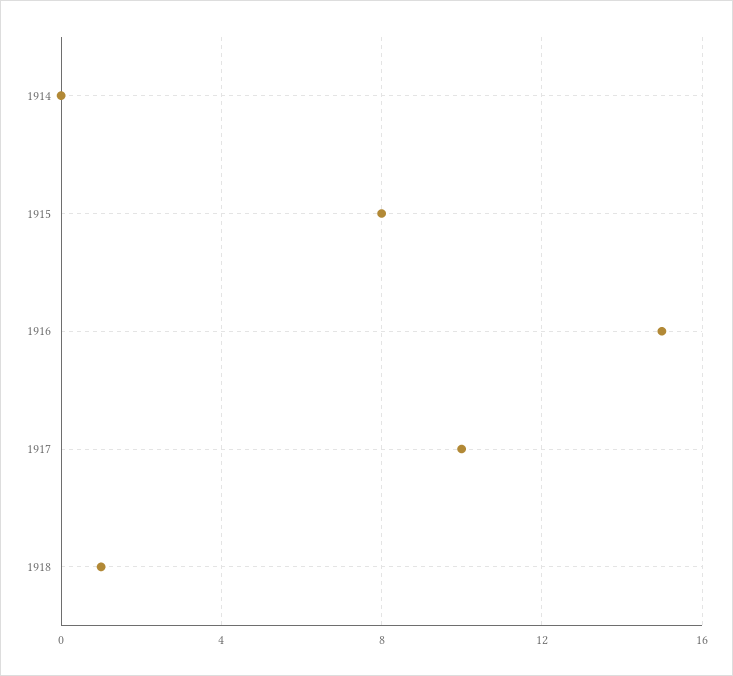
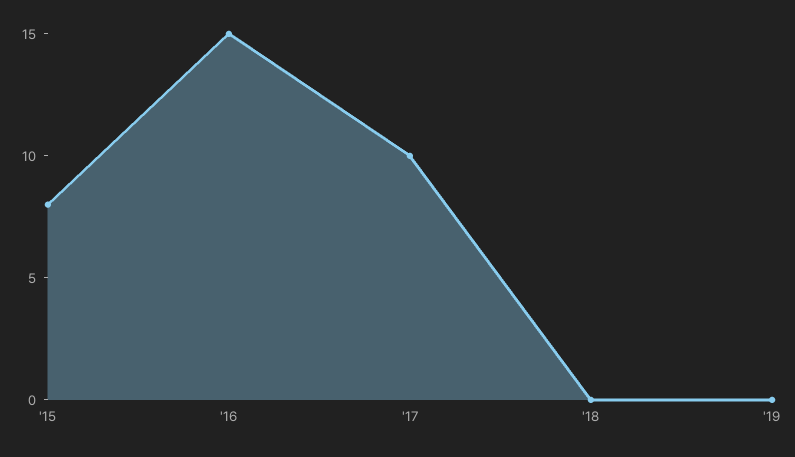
1914: 0 -> none
1918: 1 -> 0
'19: none -> 0

